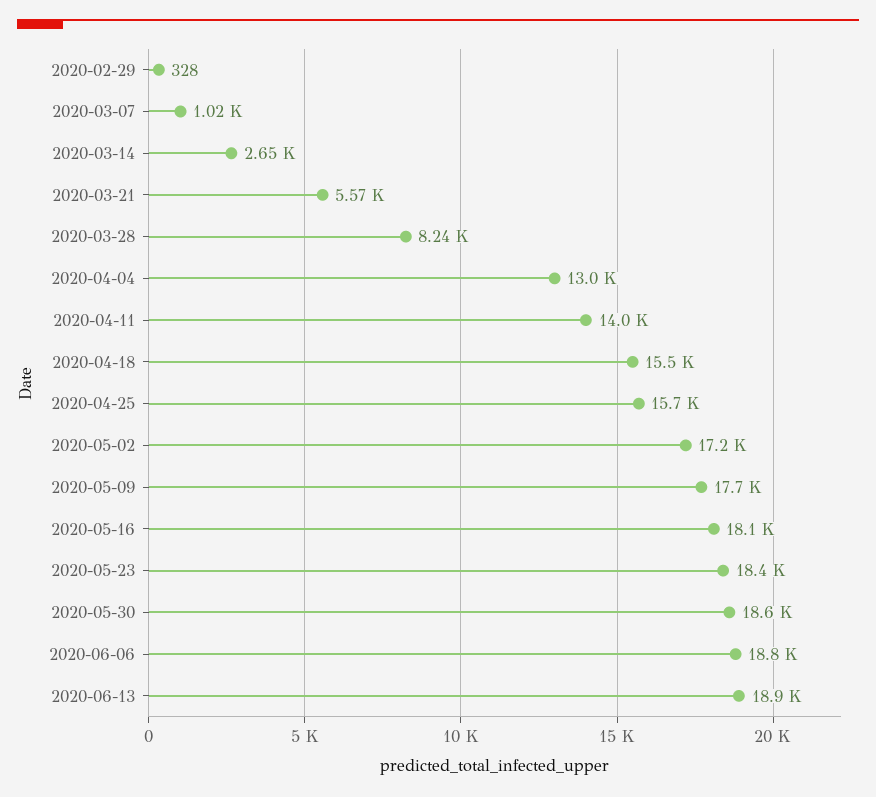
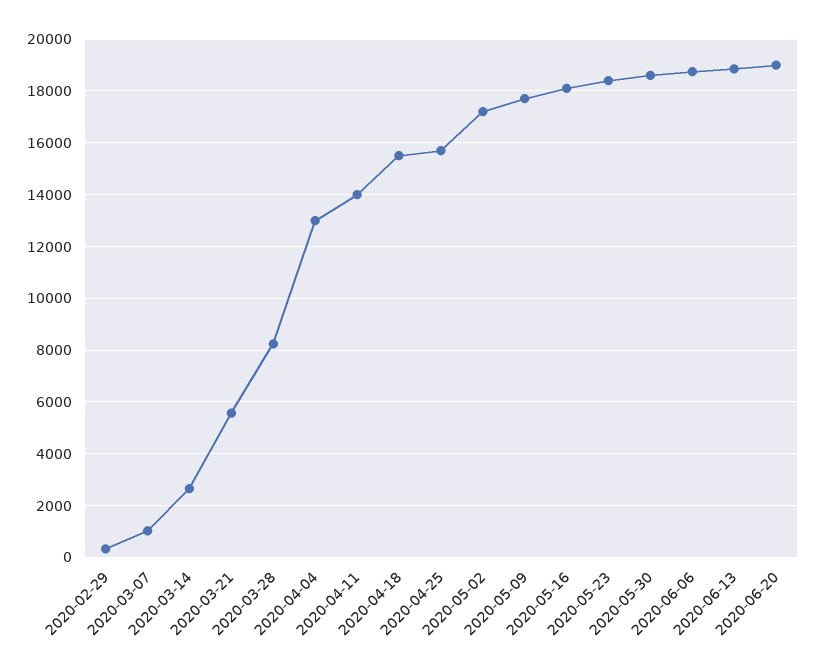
2020-06-20: none -> 19000

